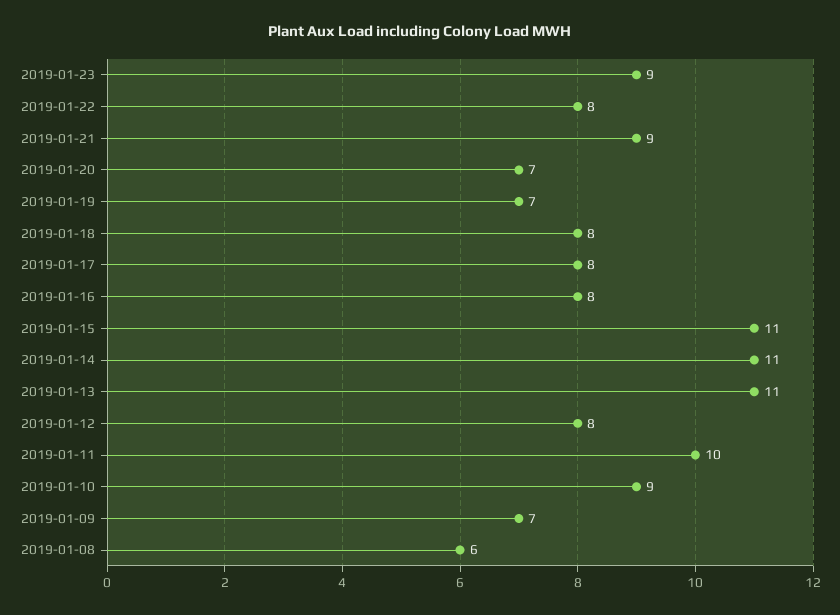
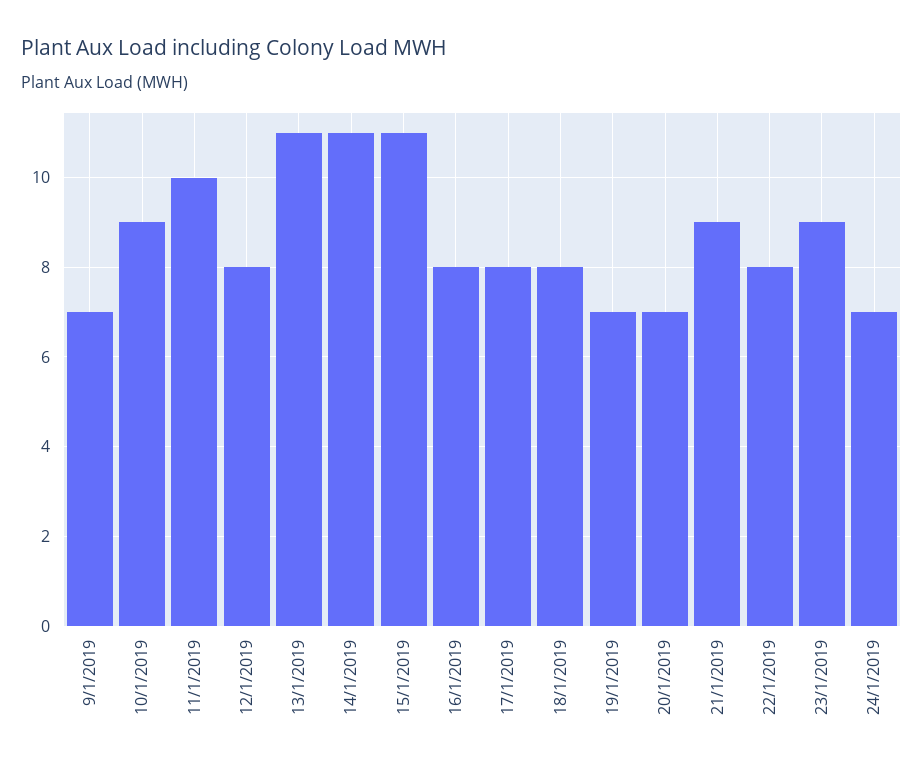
2019-01-08: 6 -> none
24/1/2019: none -> 7

